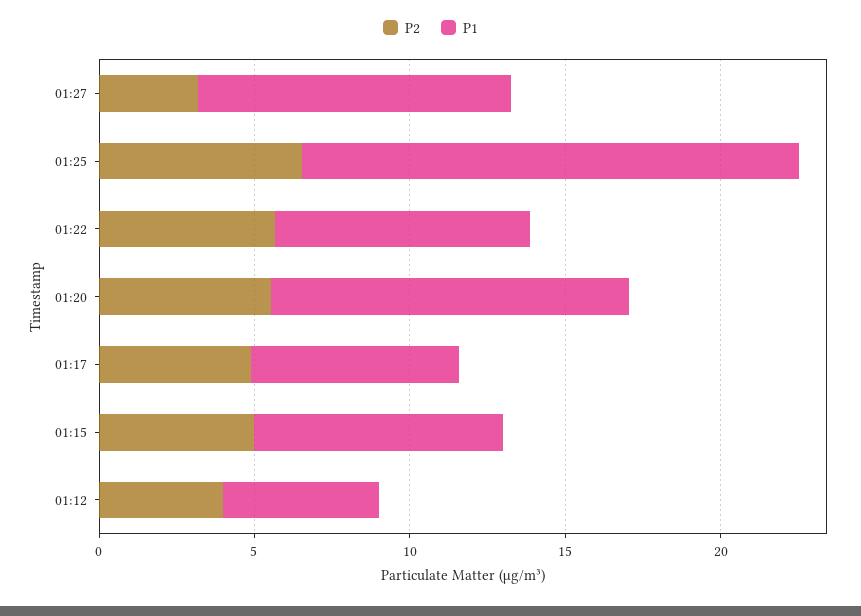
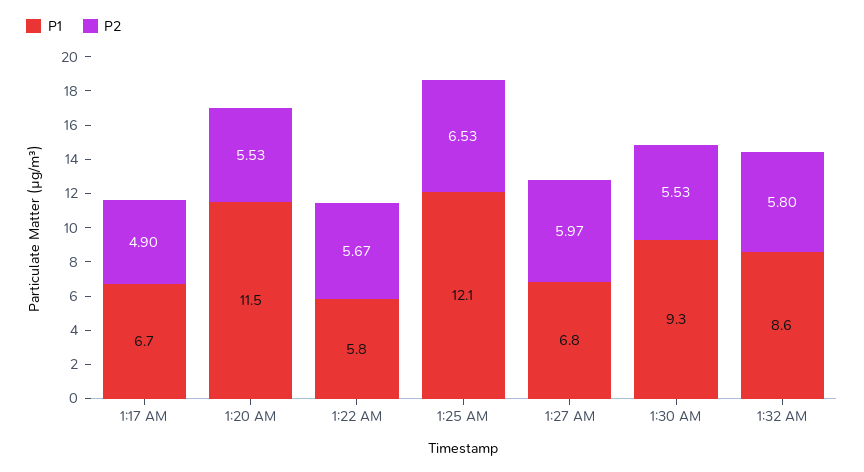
P2, 01:27: 3 -> 5.97
P1, 01:27: 10 -> 6.8
P1, 01:25: 16 -> 12.1
P1, 01:22: 8 -> 5.8
P2, 01:15: 5 -> none
P1, 01:15: 8 -> none
P2, 01:12: 4 -> none
P1, 01:12: 5 -> none
P1, 1:30 AM: none -> 9.3
P2, 1:30 AM: none -> 5.53
P1, 1:32 AM: none -> 8.6
P2, 1:32 AM: none -> 5.8

